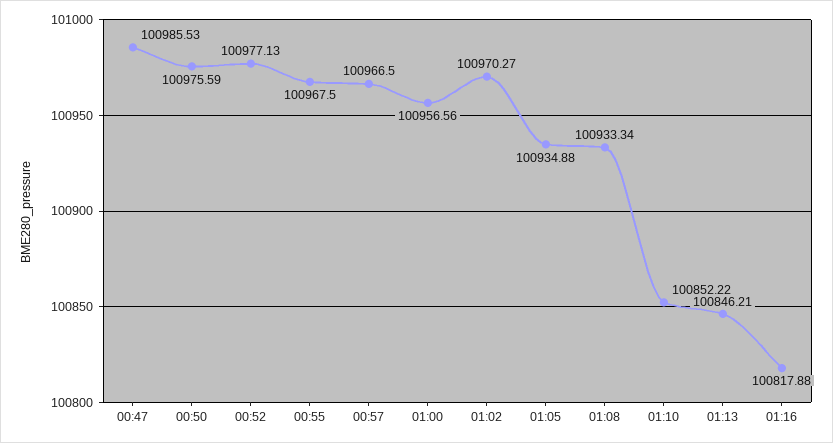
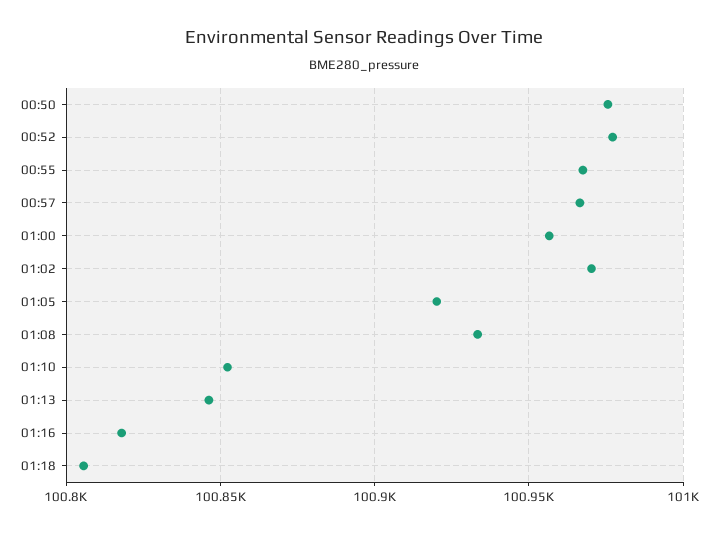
00:47: 100985.53 -> none
01:05: 100934.88 -> 100920
01:18: none -> 100805

